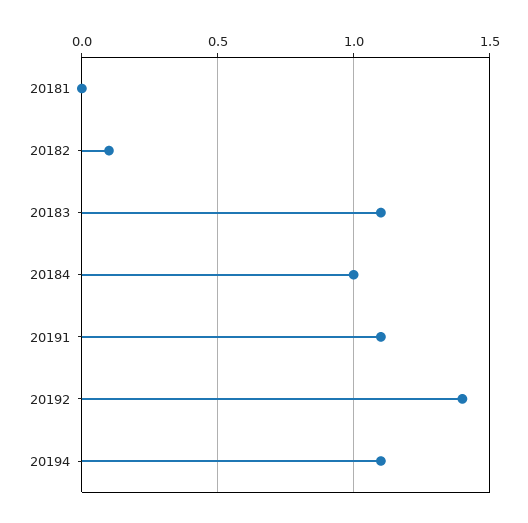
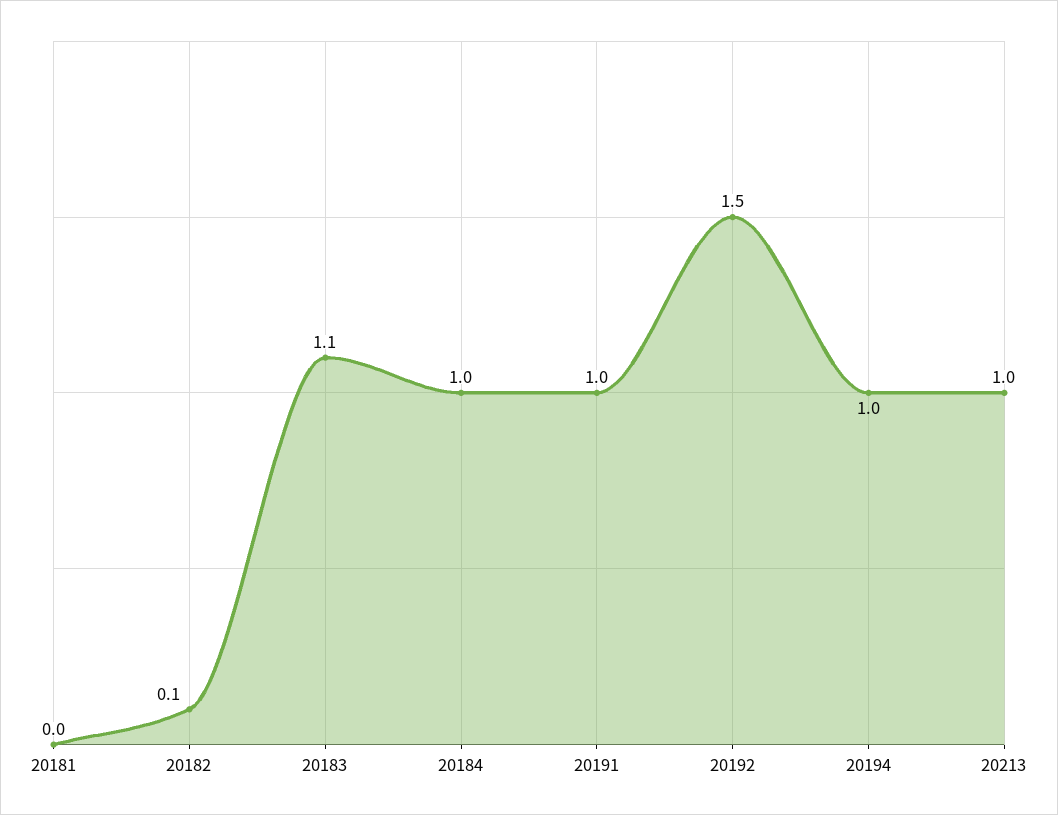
20191: 1.1 -> 1
20192: 1.4 -> 1.5
20194: 1.1 -> 1
20213: none -> 1

